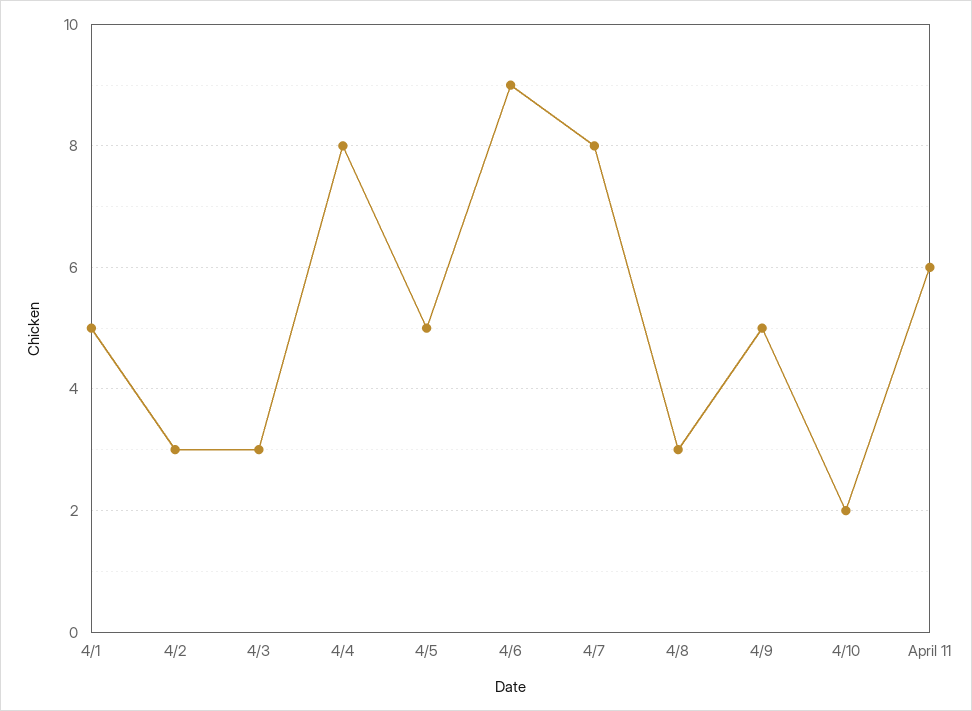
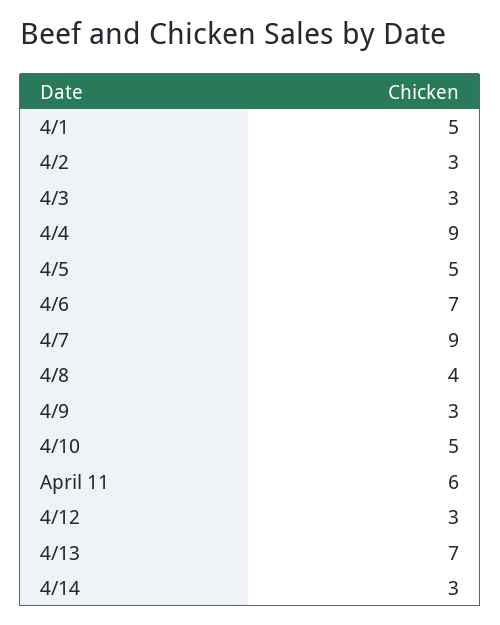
4/4: 8 -> 9
4/6: 9 -> 7
4/7: 8 -> 9
4/8: 3 -> 4
4/9: 5 -> 3
4/10: 2 -> 5
4/12: none -> 3
4/13: none -> 7
4/14: none -> 3

